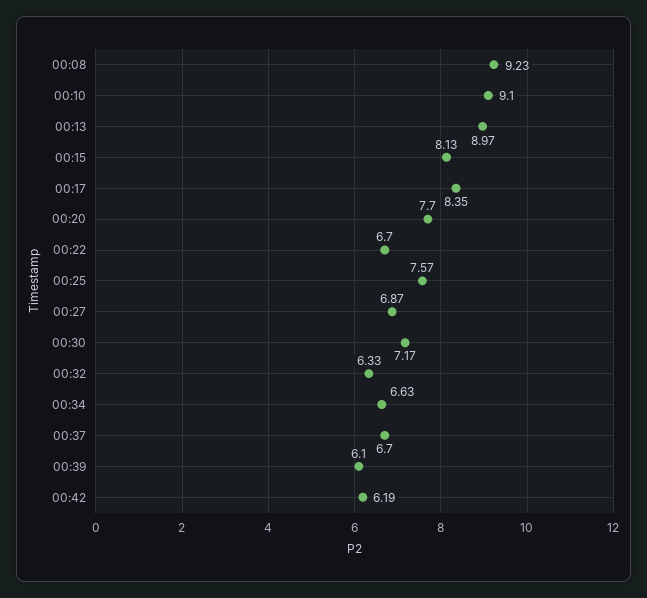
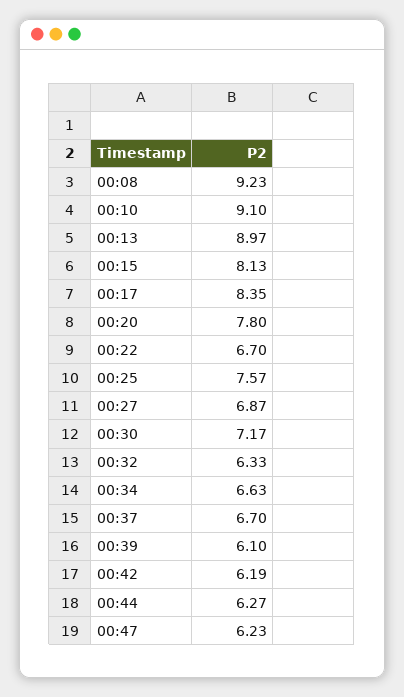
00:20: 7.7 -> 7.8
00:44: none -> 6.27
00:47: none -> 6.23

